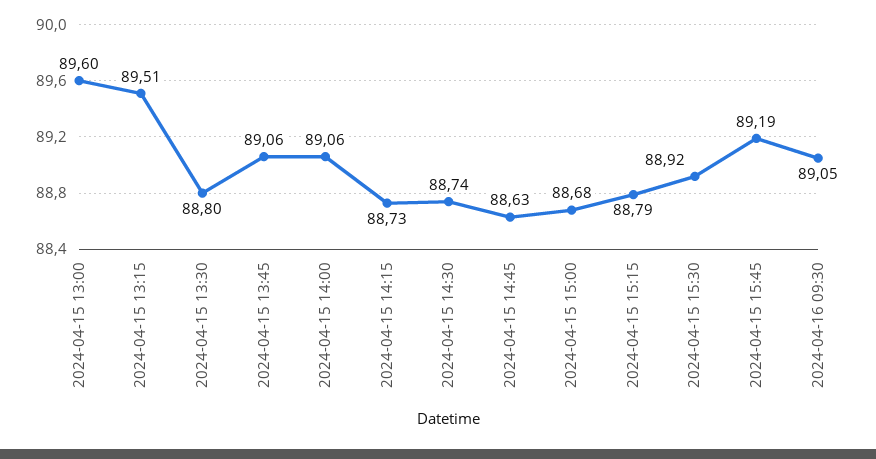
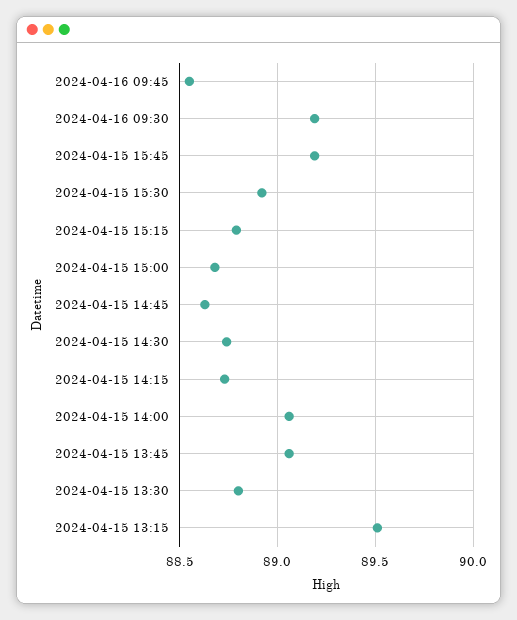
2024-04-15 13:00: 89.6 -> none
2024-04-16 09:30: 89.05 -> 89.2
2024-04-16 09:45: none -> 88.55

